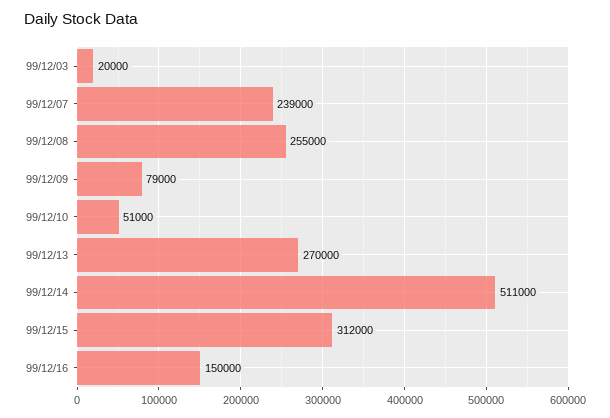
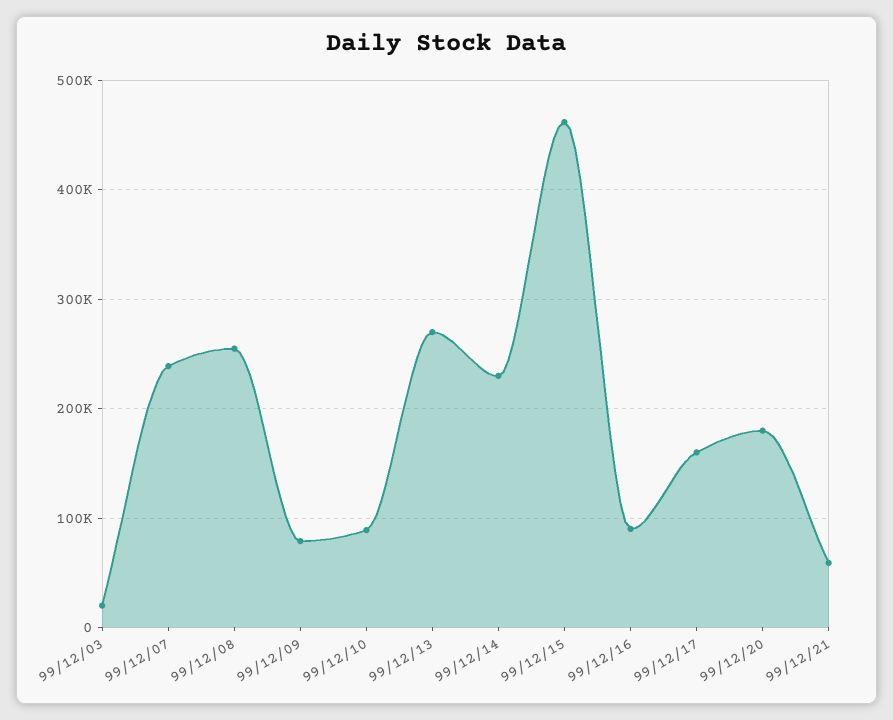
99/12/10: 51000 -> 90000
99/12/14: 511000 -> 230000
99/12/15: 312000 -> 460000
99/12/16: 150000 -> 90000
99/12/17: none -> 160000
99/12/20: none -> 180000
99/12/21: none -> 60000

